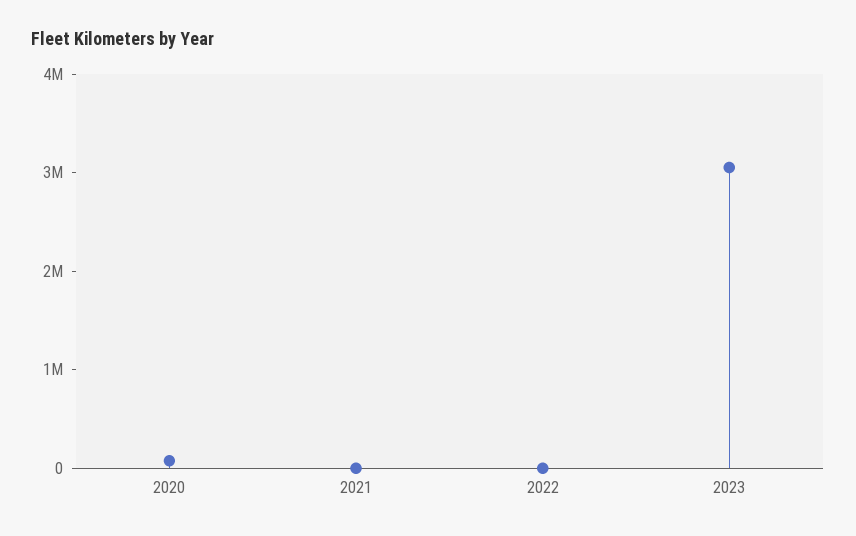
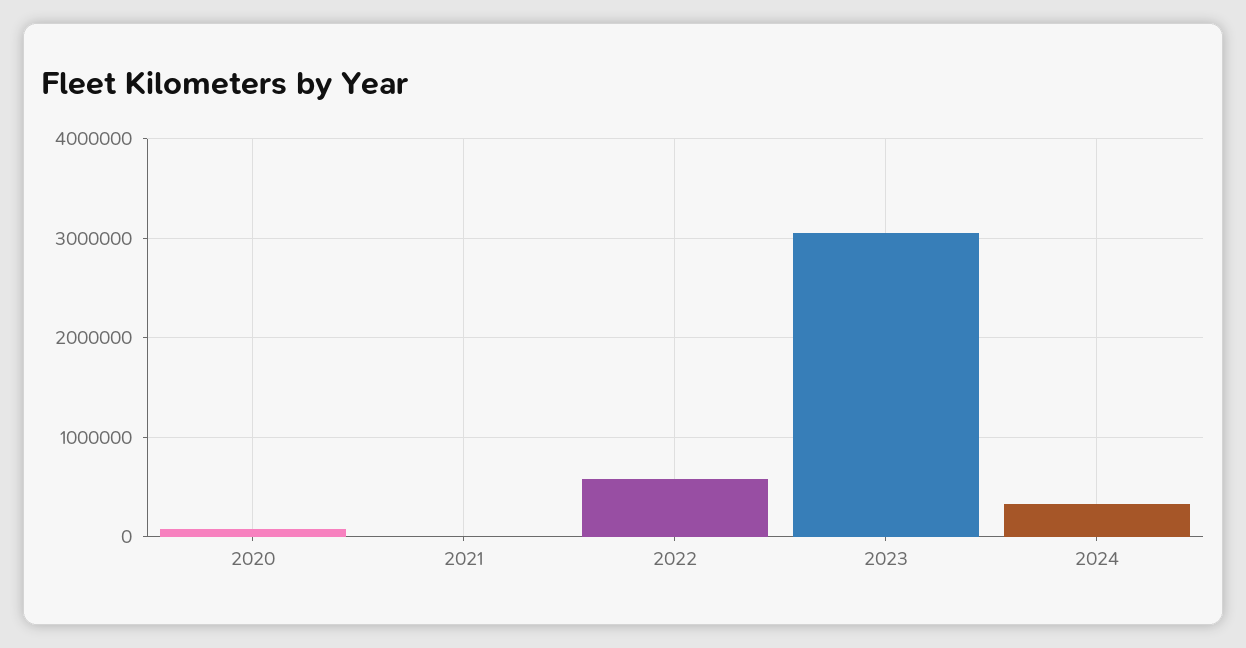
2022: 0 -> 600000
2024: none -> 300000

